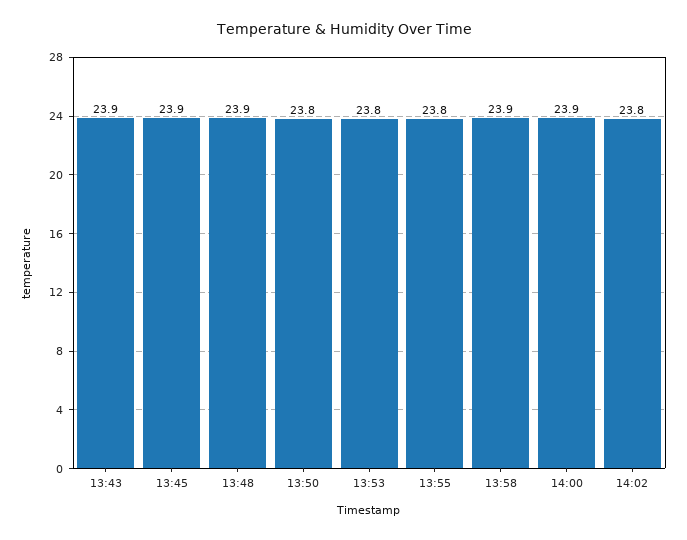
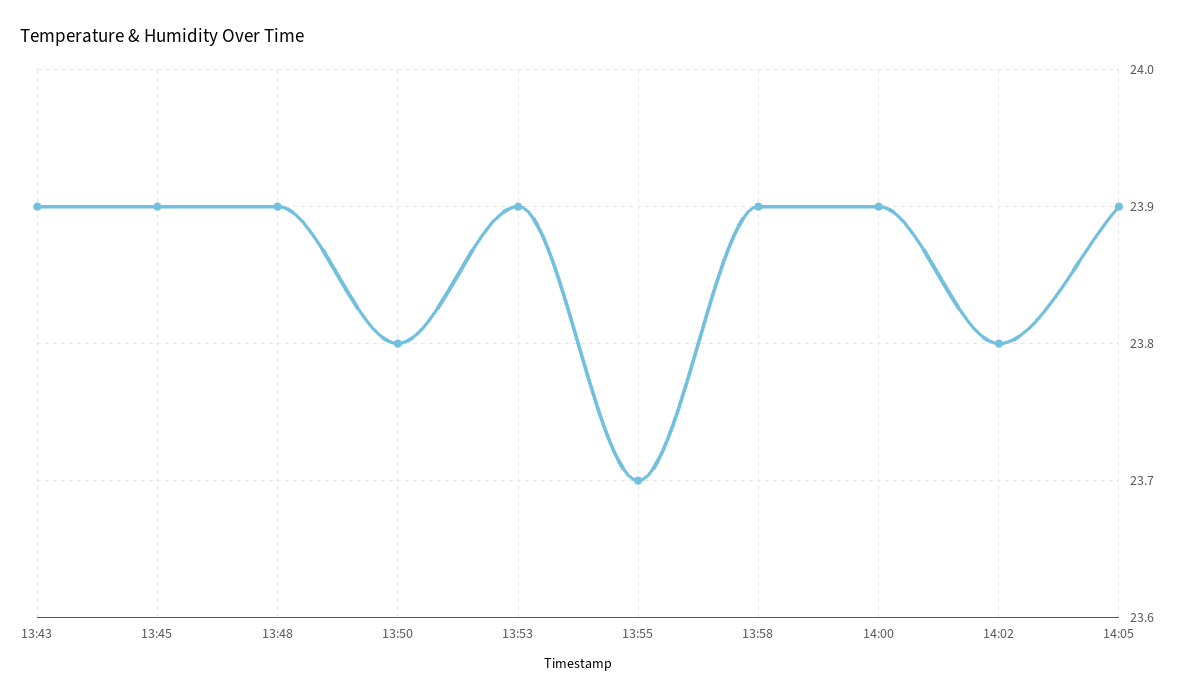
13:53: 23.8 -> 23.9
13:55: 23.8 -> 23.7
14:05: none -> 23.9

